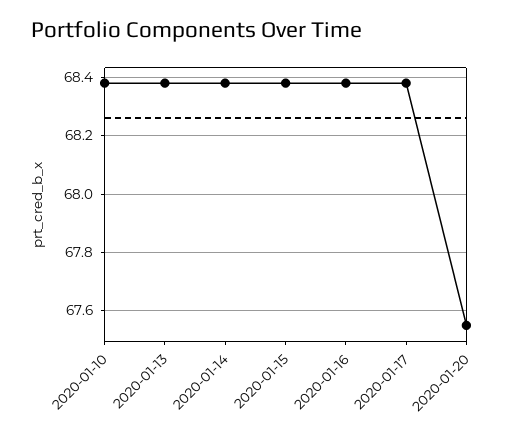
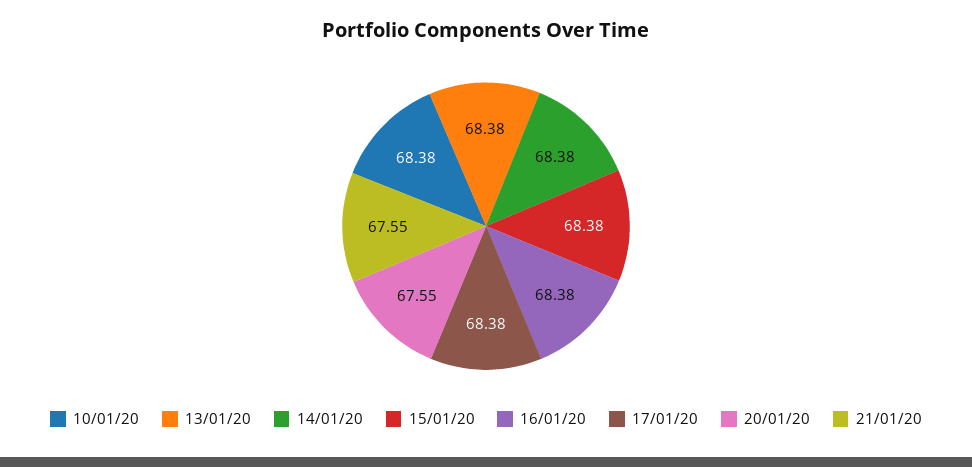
21/01/20: none -> 67.55

